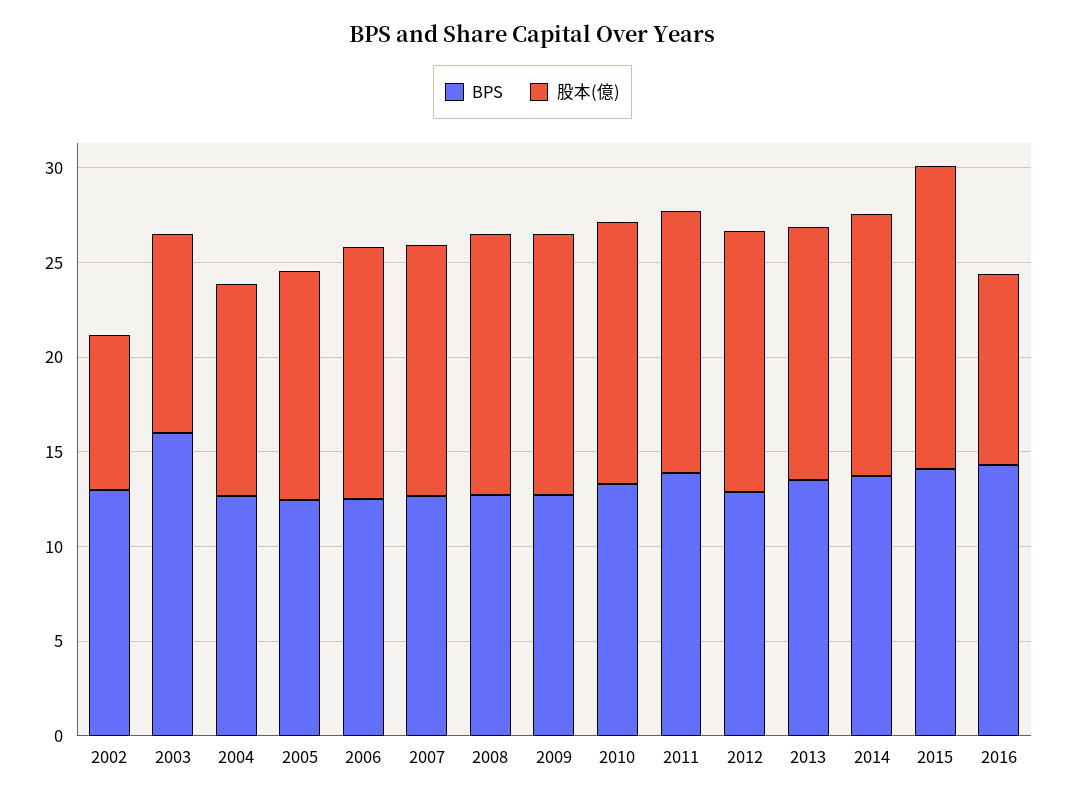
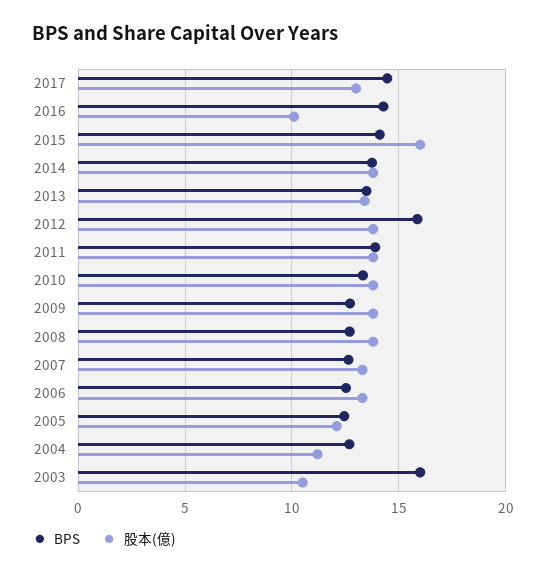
BPS, 2002: 13 -> none
股本(億), 2002: 8 -> none
BPS, 2012: 13 -> 16
BPS, 2017: none -> 14.5
股本(億), 2017: none -> 13

